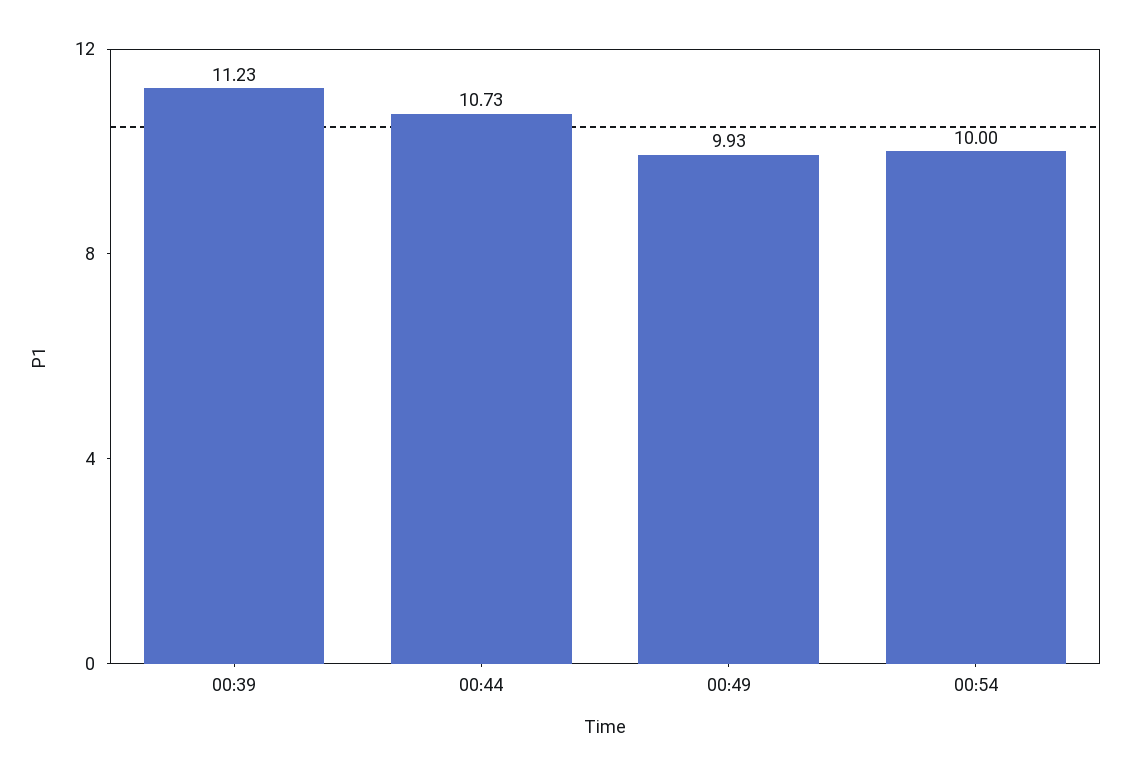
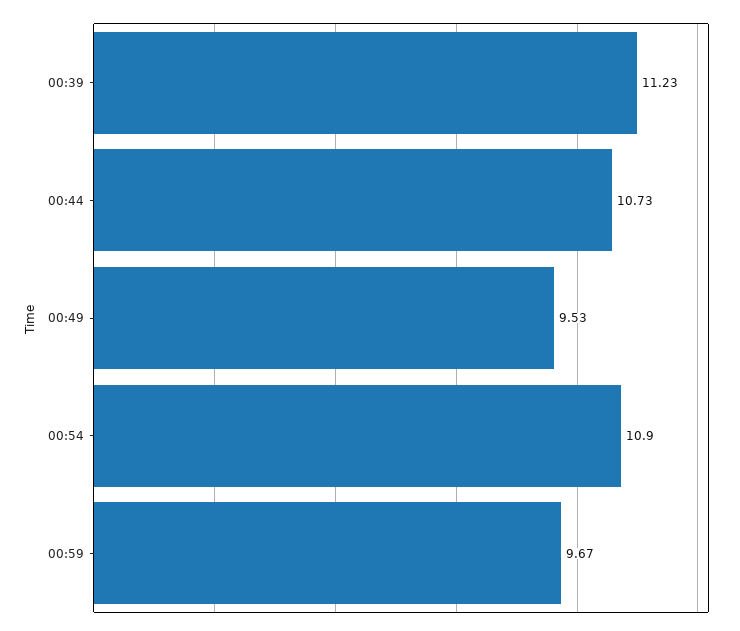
00:49: 9.93 -> 9.53
00:54: 10 -> 10.9
00:59: none -> 9.67

